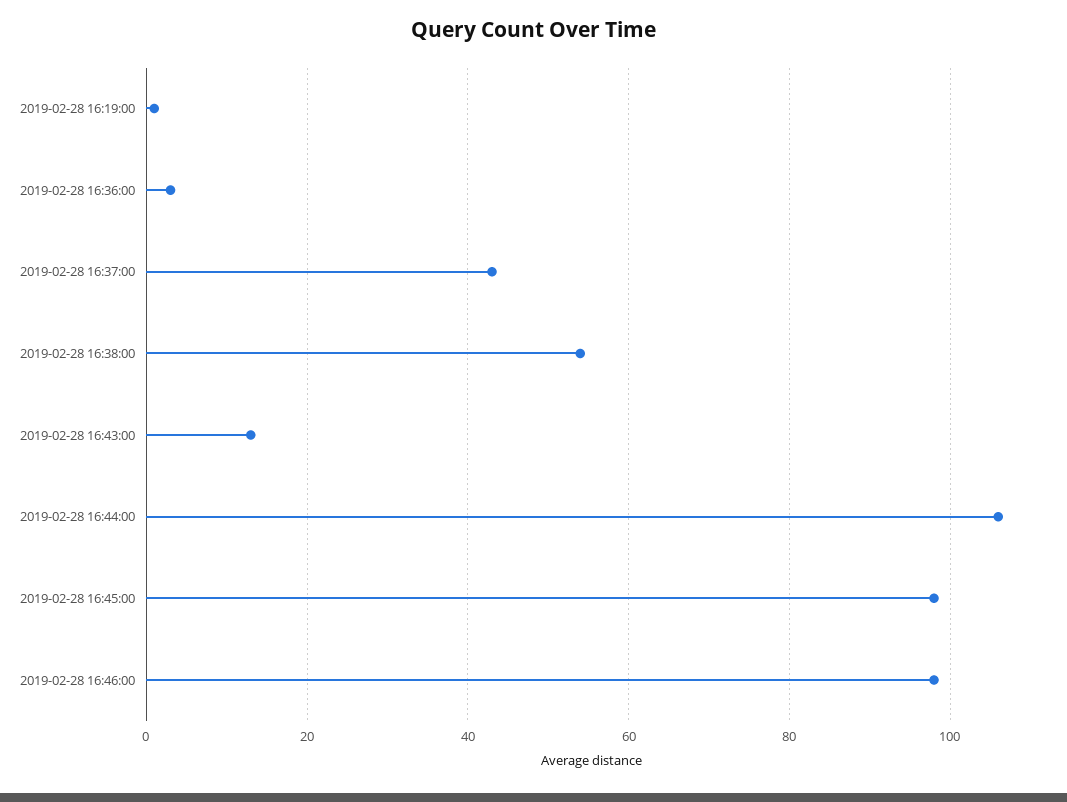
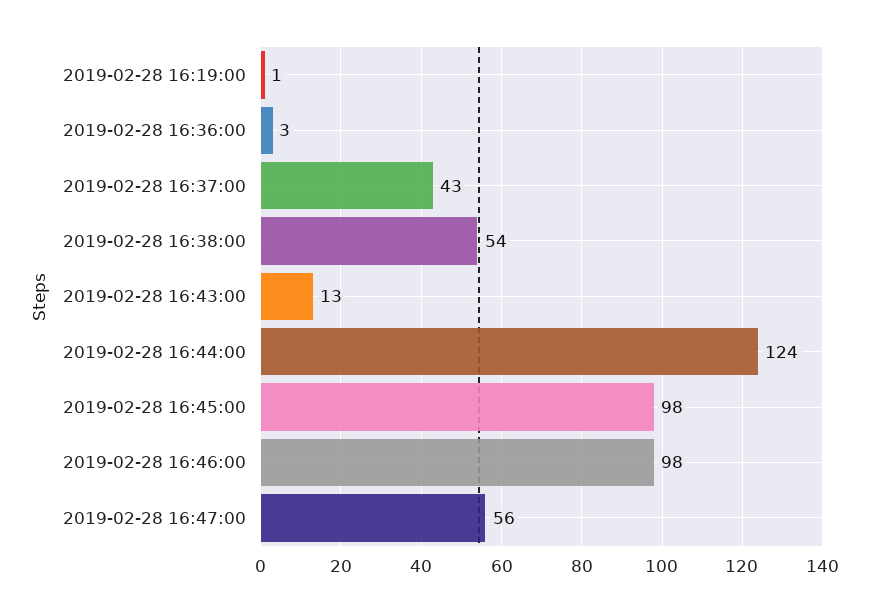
2019-02-28 16:44:00: 105 -> 124
2019-02-28 16:47:00: none -> 56

